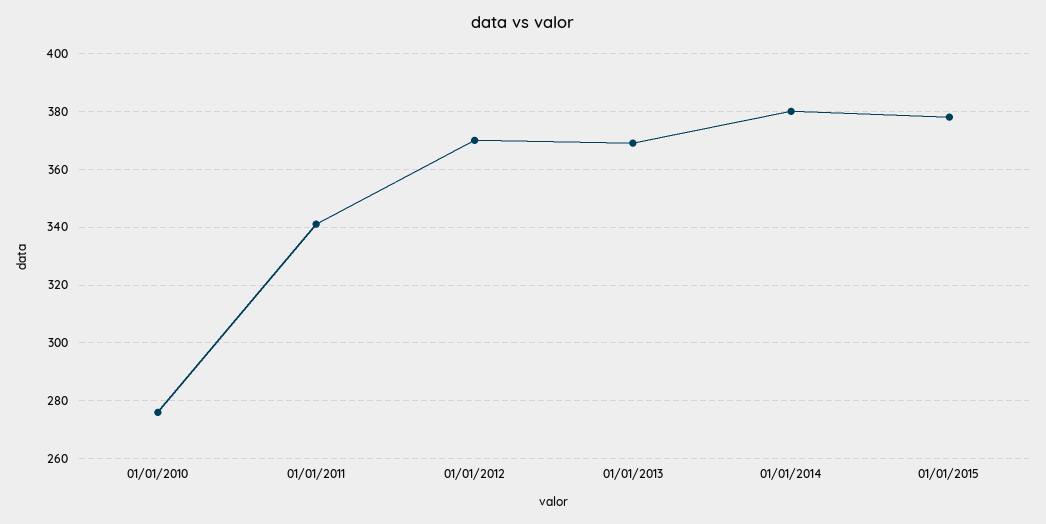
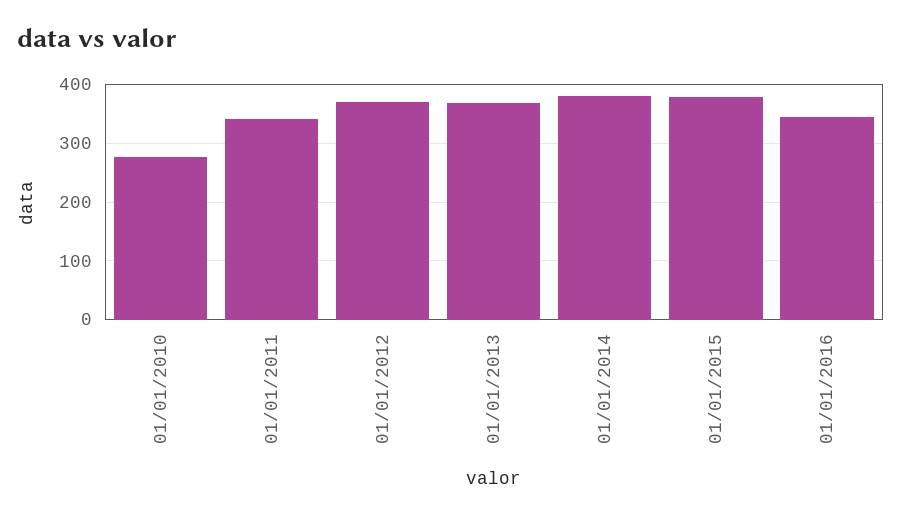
01/01/2016: none -> 340

